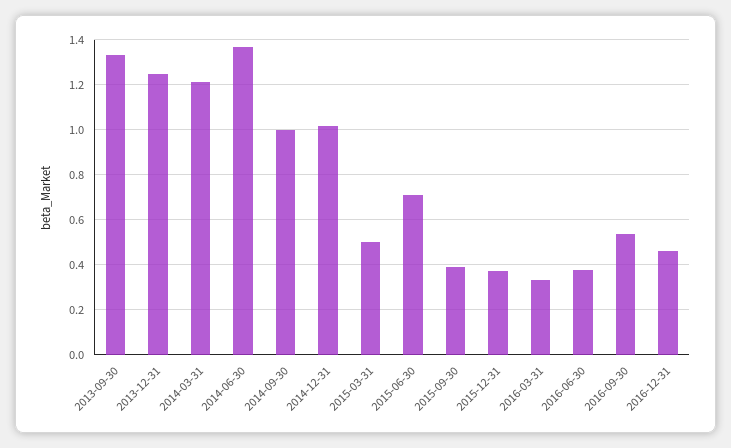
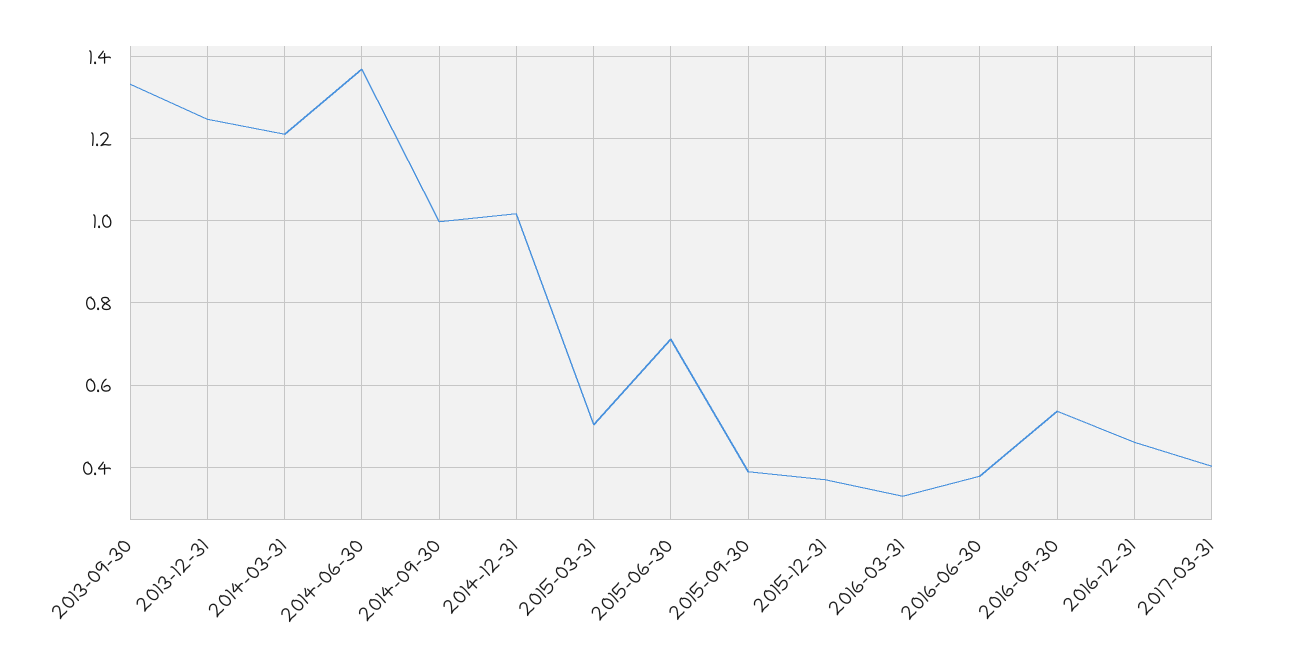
2017-03-31: none -> 0.4

